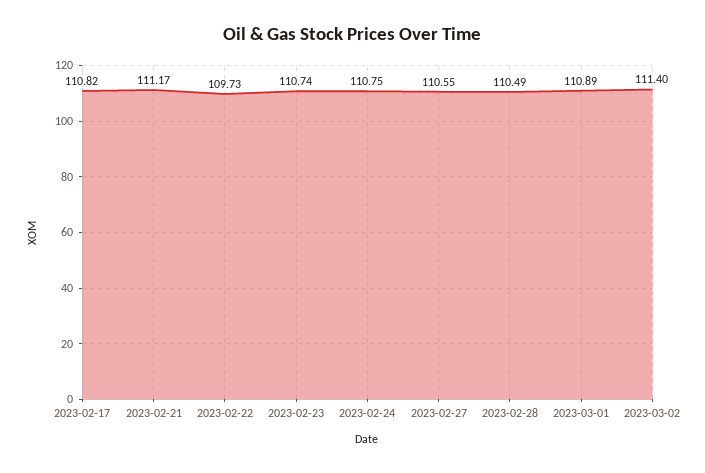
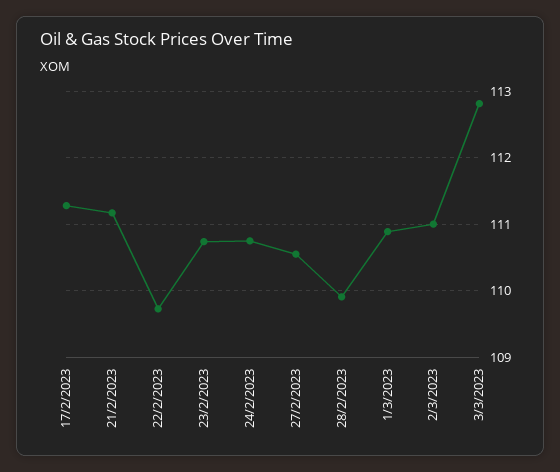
2023-02-17: 110.82 -> 111.3
2023-02-28: 110.49 -> 109.9
2023-03-02: 111.4 -> 111
3/3/2023: none -> 112.8

